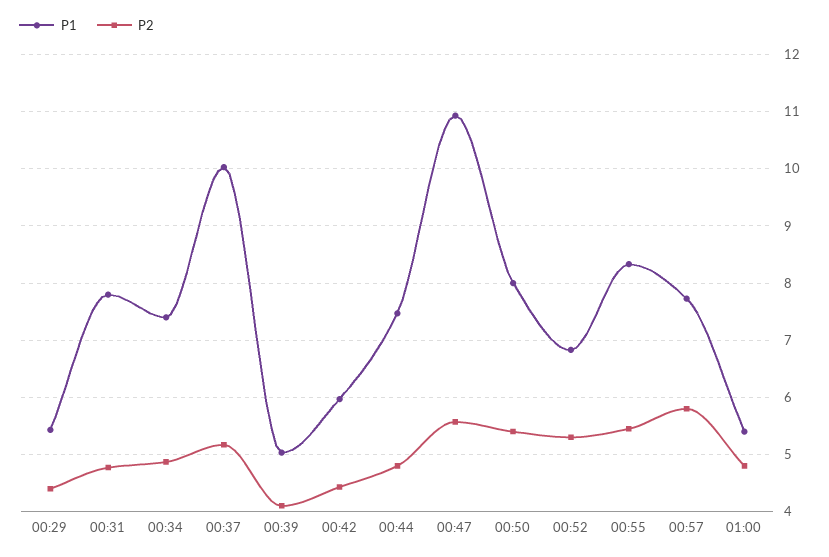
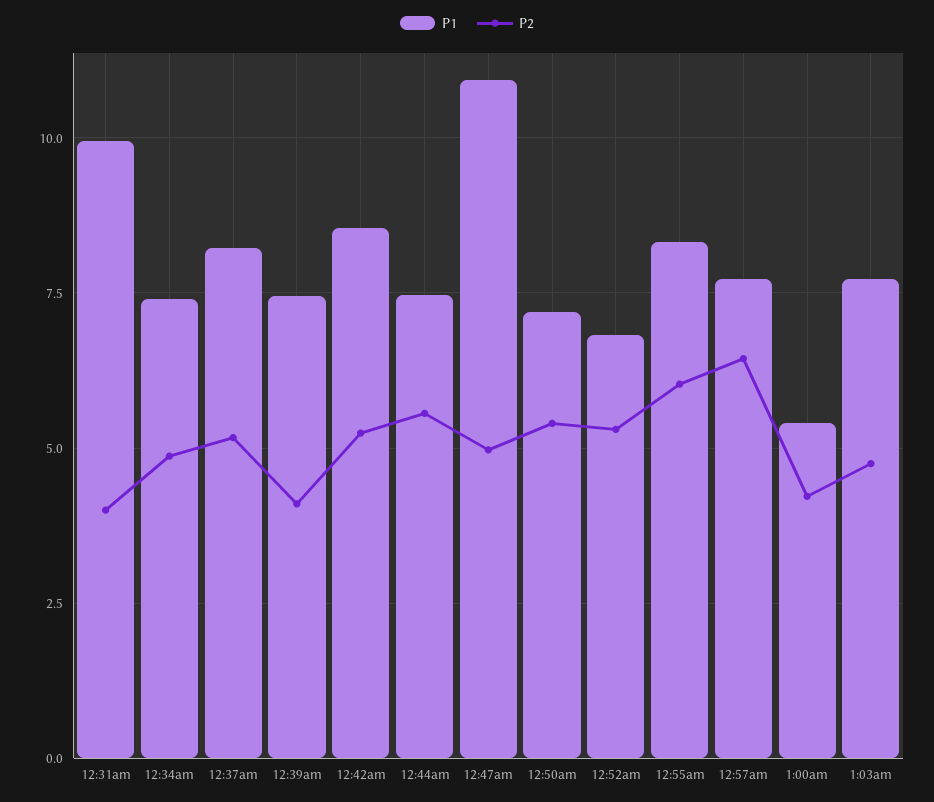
P1, 00:29: 5.4 -> none
P2, 00:29: 4.4 -> none
P1, 00:31: 7.8 -> 10
P2, 00:31: 4.8 -> 4
P1, 00:37: 10 -> 8.25
P1, 00:39: 5 -> 7.5
P1, 00:42: 6 -> 8.5
P2, 00:42: 4.4 -> 5.25
P2, 00:44: 4.8 -> 5.5
P2, 00:47: 5.6 -> 5
P1, 00:50: 8 -> 7.25
P2, 00:55: 5.4 -> 6
P2, 00:57: 5.8 -> 6.5
P2, 01:00: 4.8 -> 4.25
P1, 1:03am: none -> 7.75
P2, 1:03am: none -> 4.75

